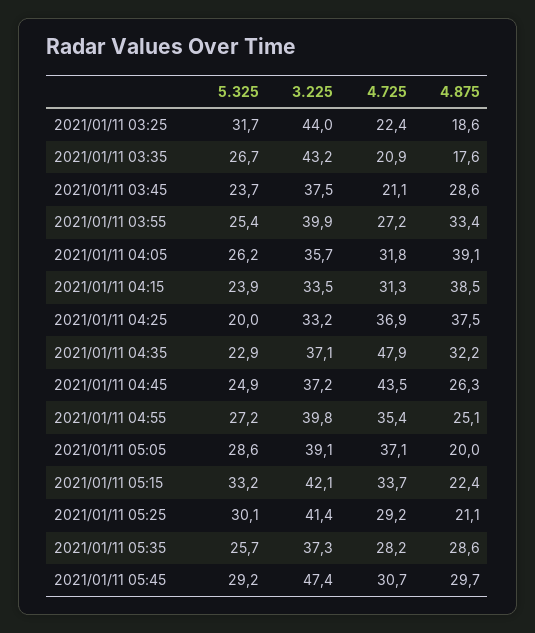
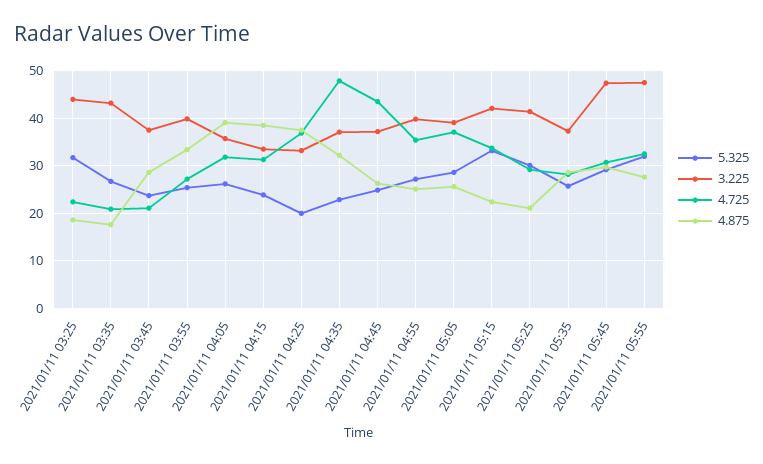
4.875, 2021/01/11 05:05: 20 -> 26
5.325, 2021/01/11 05:55: none -> 32
3.225, 2021/01/11 05:55: none -> 48
4.725, 2021/01/11 05:55: none -> 32
4.875, 2021/01/11 05:55: none -> 28

